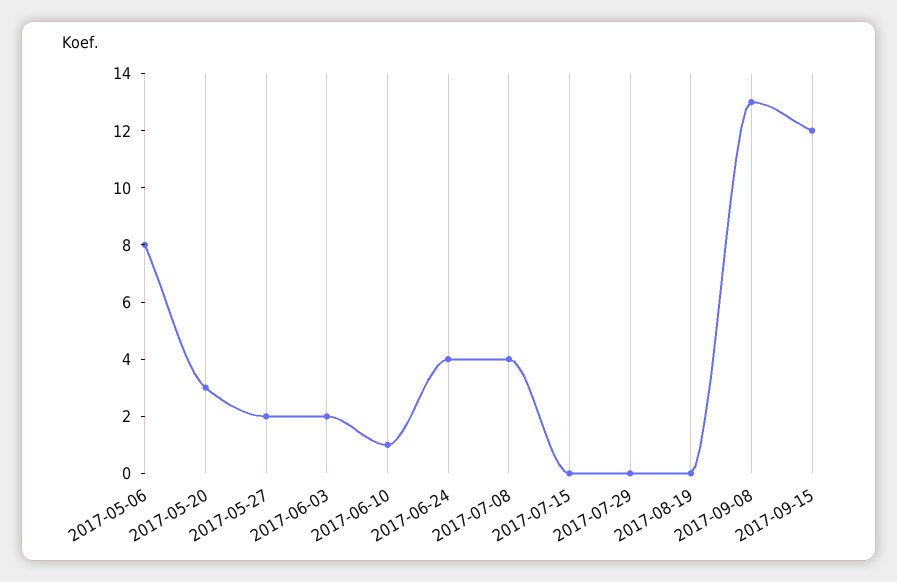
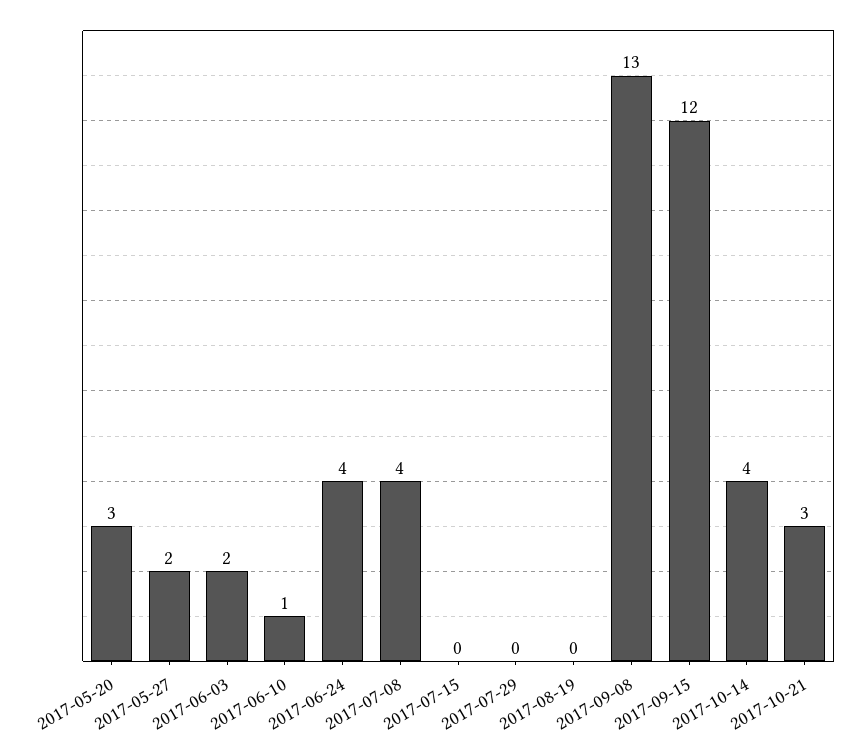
2017-05-06: 8 -> none
2017-10-14: none -> 4
2017-10-21: none -> 3

